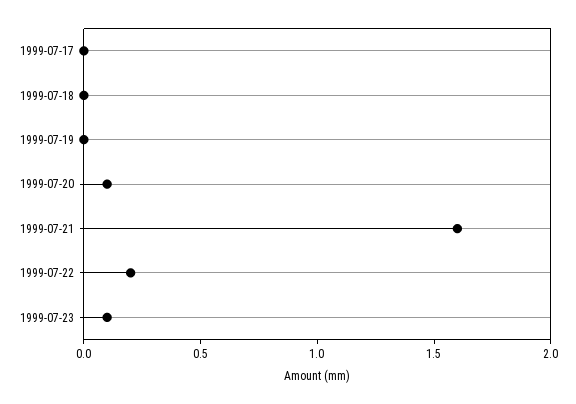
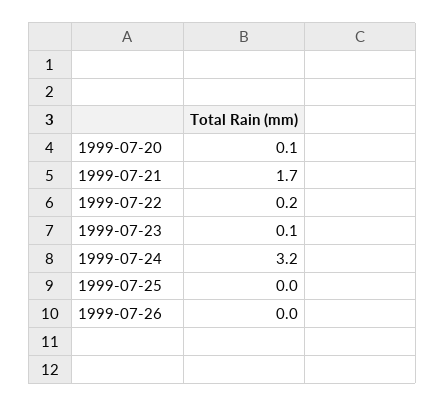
1999-07-17: 0 -> none
1999-07-18: 0 -> none
1999-07-19: 0 -> none
1999-07-21: 1.6 -> 1.7
1999-07-24: none -> 3.2
1999-07-25: none -> 0
1999-07-26: none -> 0

